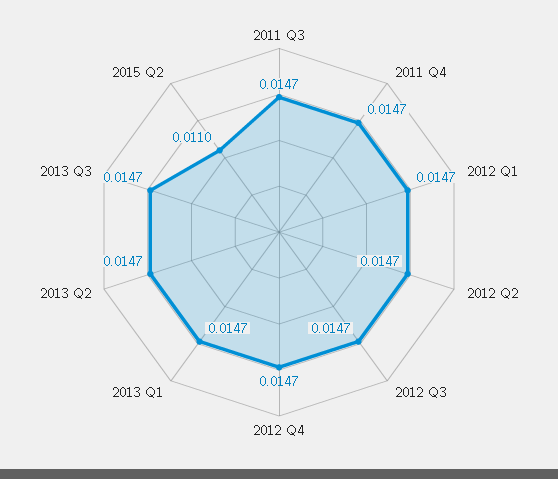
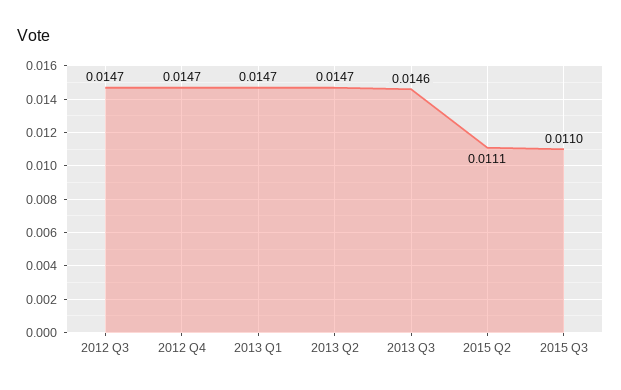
2011 Q3: 0.0147 -> none
2011 Q4: 0.0147 -> none
2012 Q1: 0.0147 -> none
2012 Q2: 0.0147 -> none
2013 Q3: 0.0147 -> 0.0146
2015 Q2: 0.011 -> 0.0111
2015 Q3: none -> 0.011

